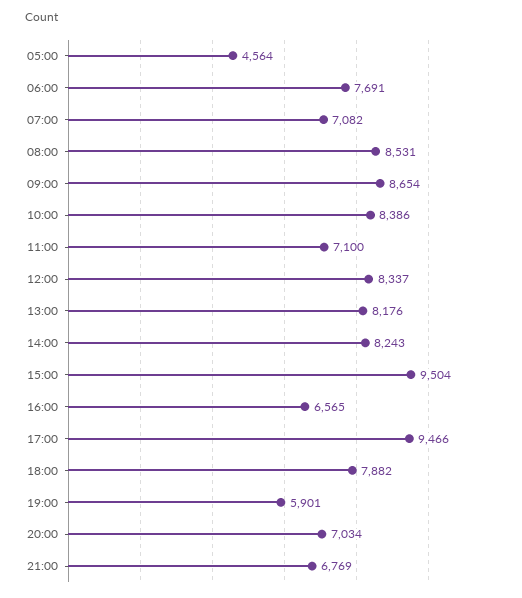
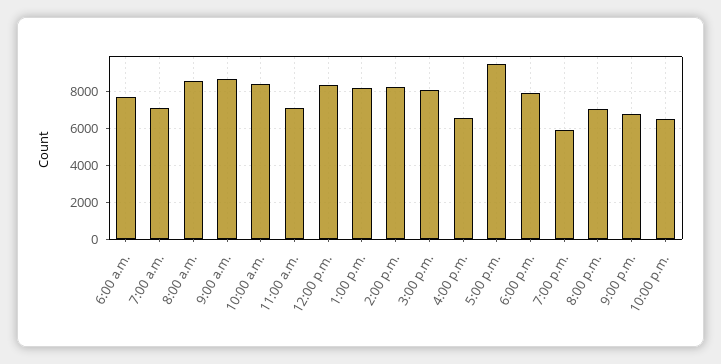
05:00: 4564 -> none
15:00: 9504 -> 8000
10:00 p.m.: none -> 6500

